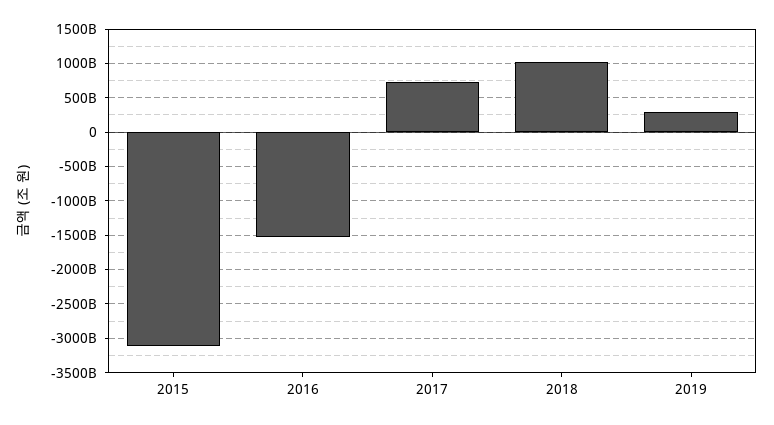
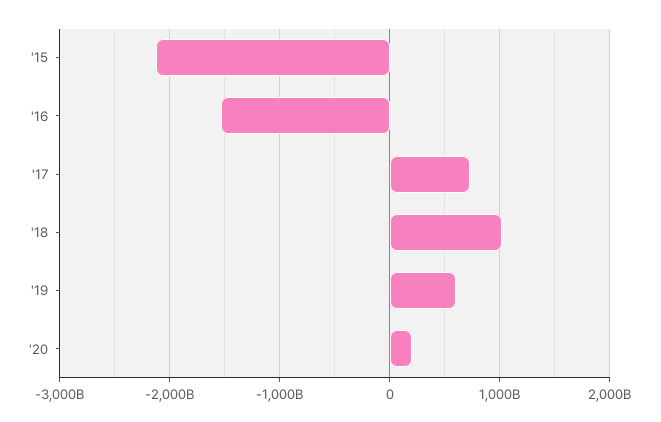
2015: -3100000000000 -> -2100000000000
2019: 300000000000 -> 600000000000
'20: none -> 200000000000

